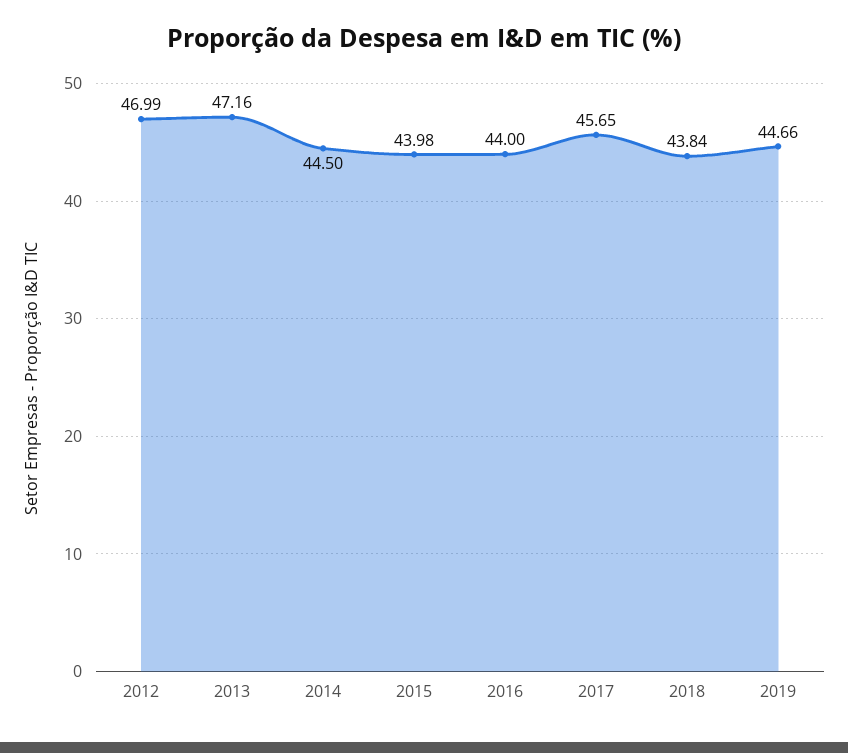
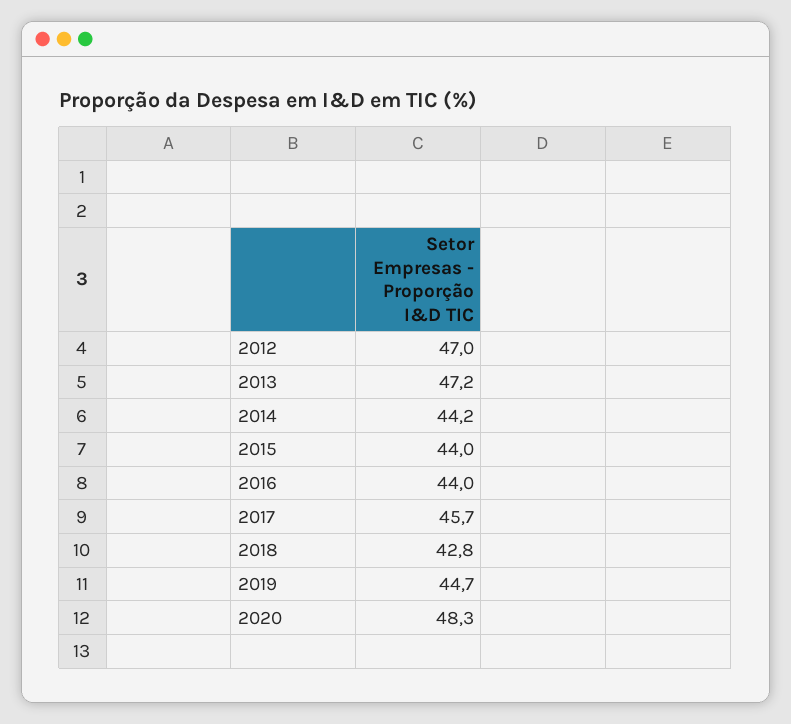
2014: 44.5 -> 44.2
2018: 43.84 -> 42.8
2020: none -> 48.3

